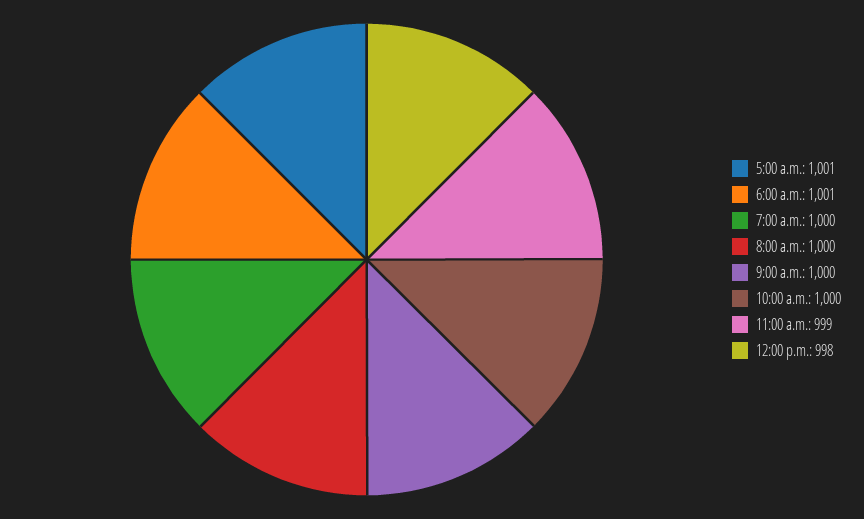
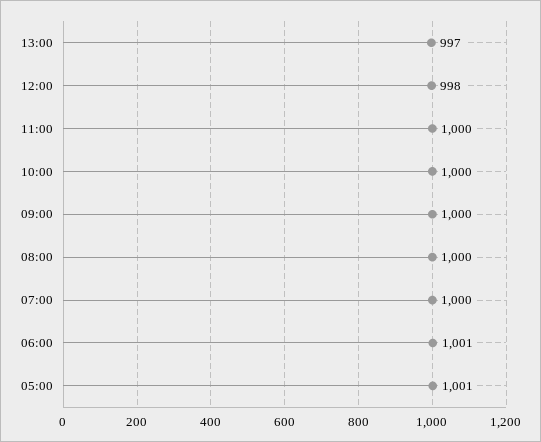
11:00 a.m.: 999 -> 1000
13:00: none -> 997

